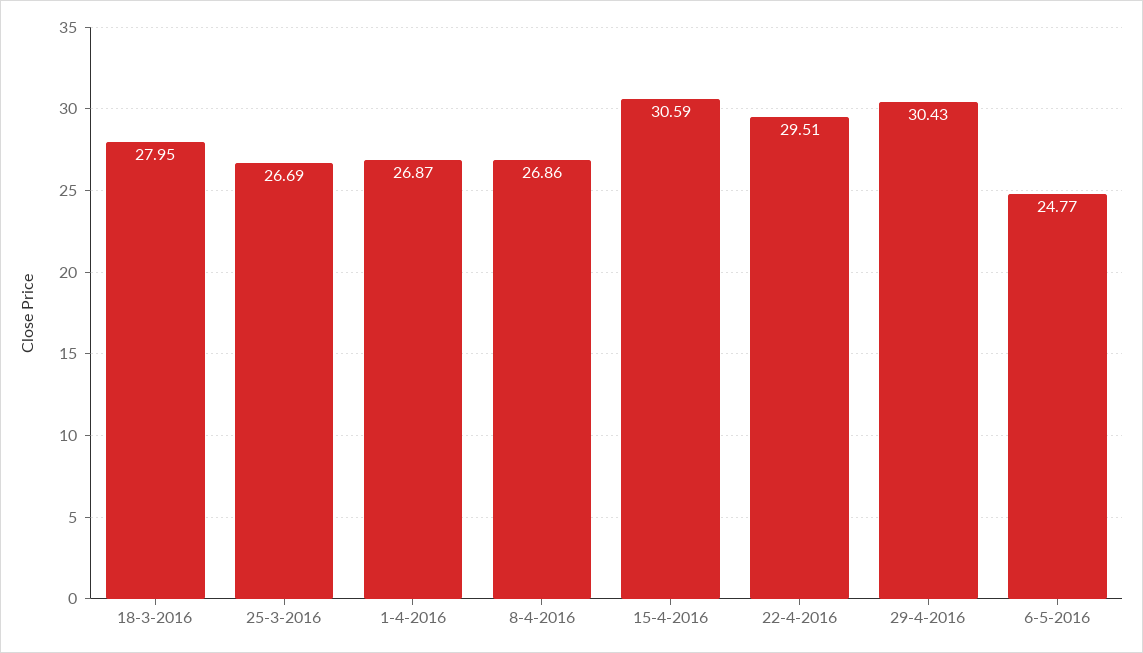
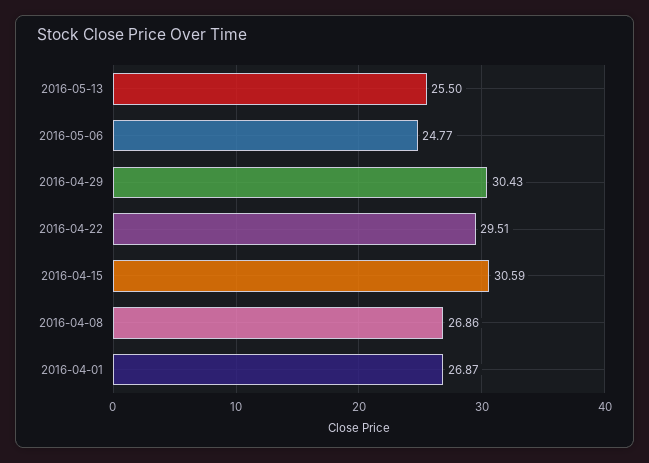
18-3-2016: 27.95 -> none
25-3-2016: 26.69 -> none
2016-05-13: none -> 25.5

